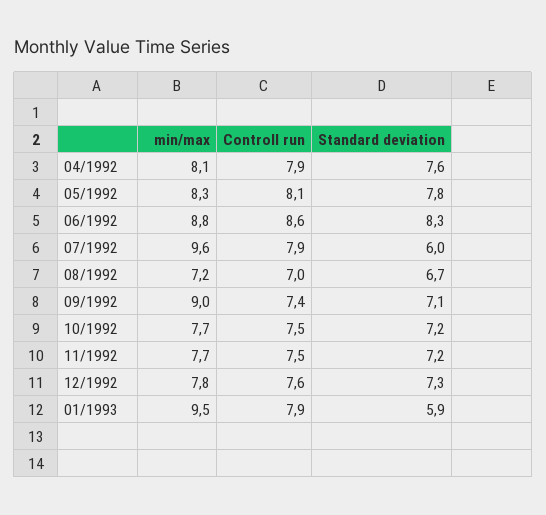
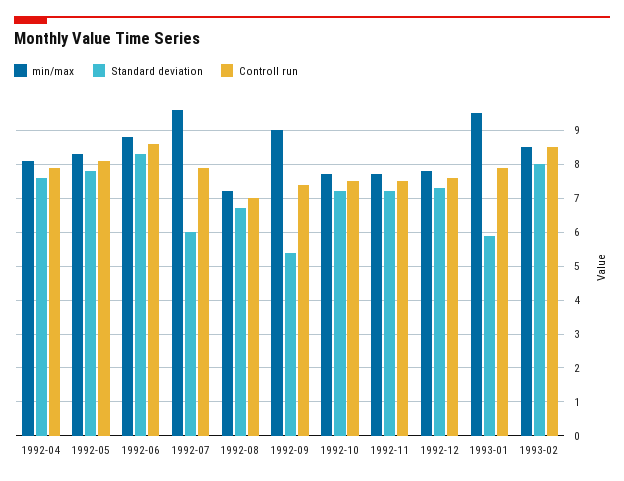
Standard deviation, 09/1992: 7.1 -> 5.5
min/max, 1993-02: none -> 8.5
Standard deviation, 1993-02: none -> 8
Controll run, 1993-02: none -> 8.5

